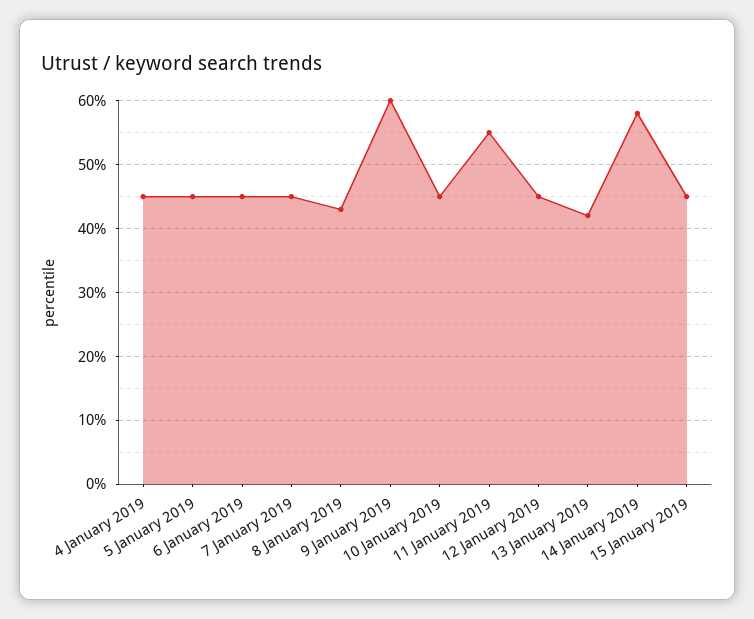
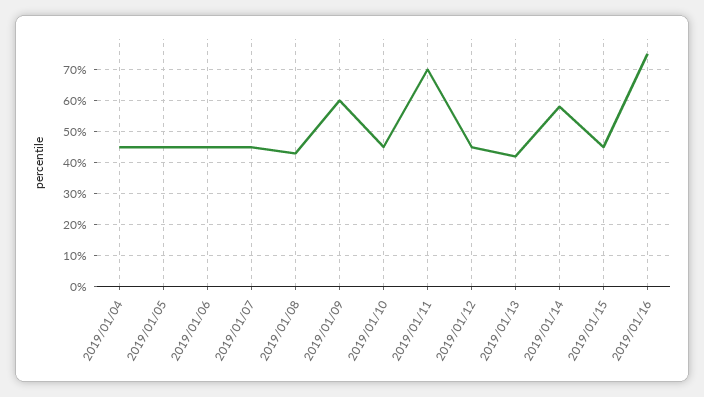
11 January 2019: 55 -> 70
2019/01/16: none -> 75

